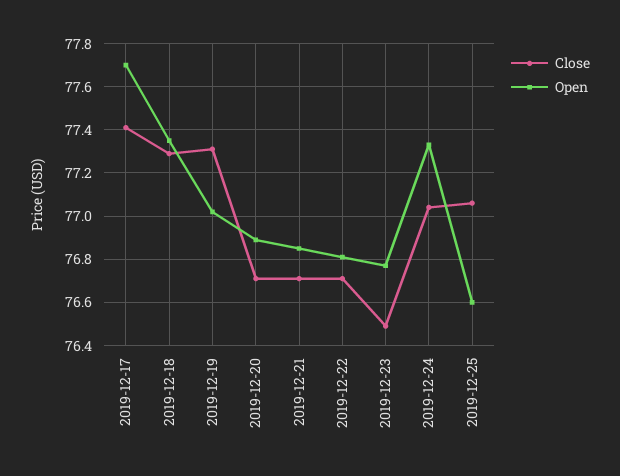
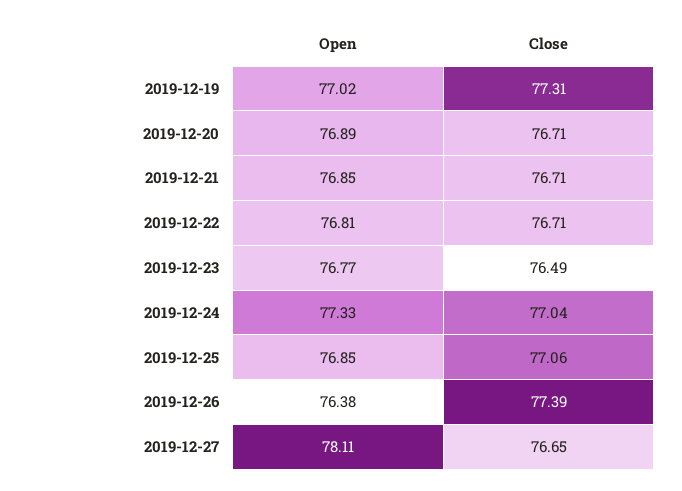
Close, 2019-12-17: 77.4 -> none
Open, 2019-12-17: 77.7 -> none
Close, 2019-12-18: 77.3 -> none
Open, 2019-12-18: 77.35 -> none
Open, 2019-12-25: 76.6 -> 76.85
Open, 2019-12-26: none -> 76.38
Close, 2019-12-26: none -> 77.39
Open, 2019-12-27: none -> 78.11
Close, 2019-12-27: none -> 76.65

